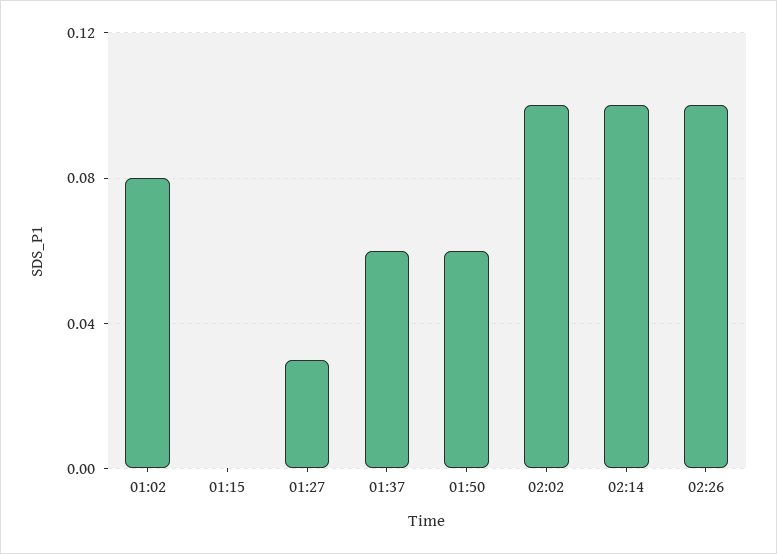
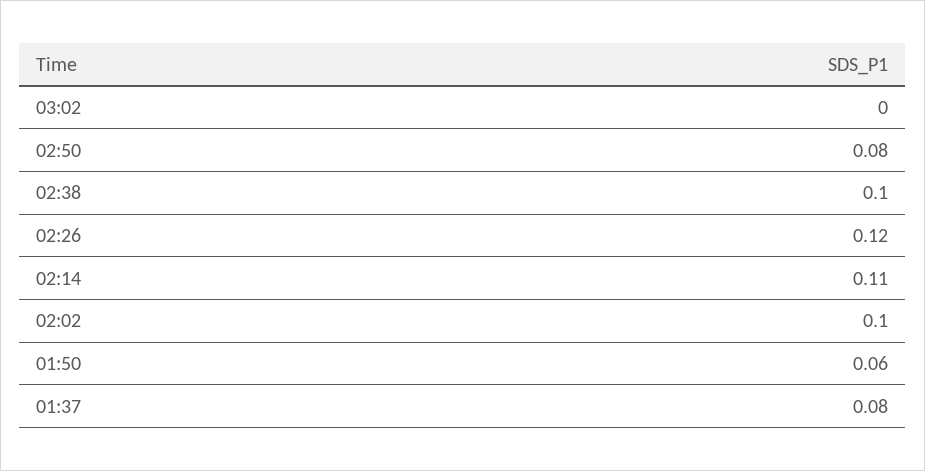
01:02: 0.08 -> none
01:15: 0 -> none
01:27: 0.03 -> none
01:37: 0.06 -> 0.08
02:14: 0.1 -> 0.11
02:26: 0.1 -> 0.12
03:02: none -> 0
02:50: none -> 0.08
02:38: none -> 0.1

